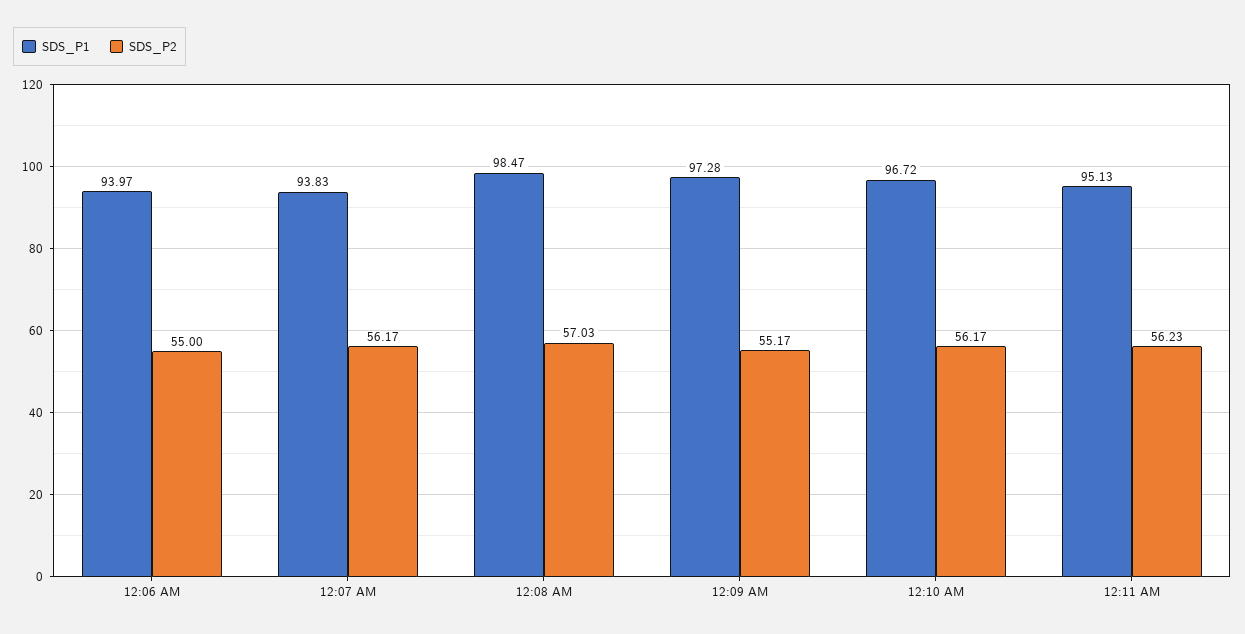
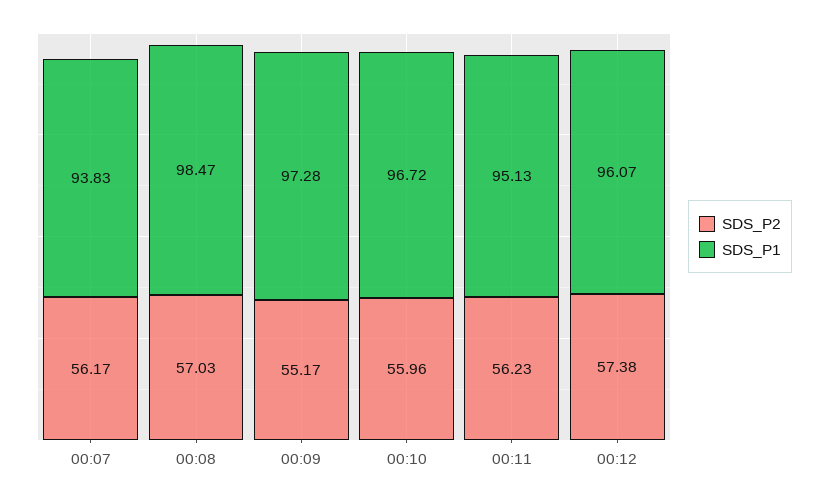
SDS_P1, 12:06 AM: 93.97 -> none
SDS_P2, 12:06 AM: 55 -> none
SDS_P2, 12:10 AM: 56.17 -> 55.96
SDS_P2, 00:12: none -> 57.38
SDS_P1, 00:12: none -> 96.07

